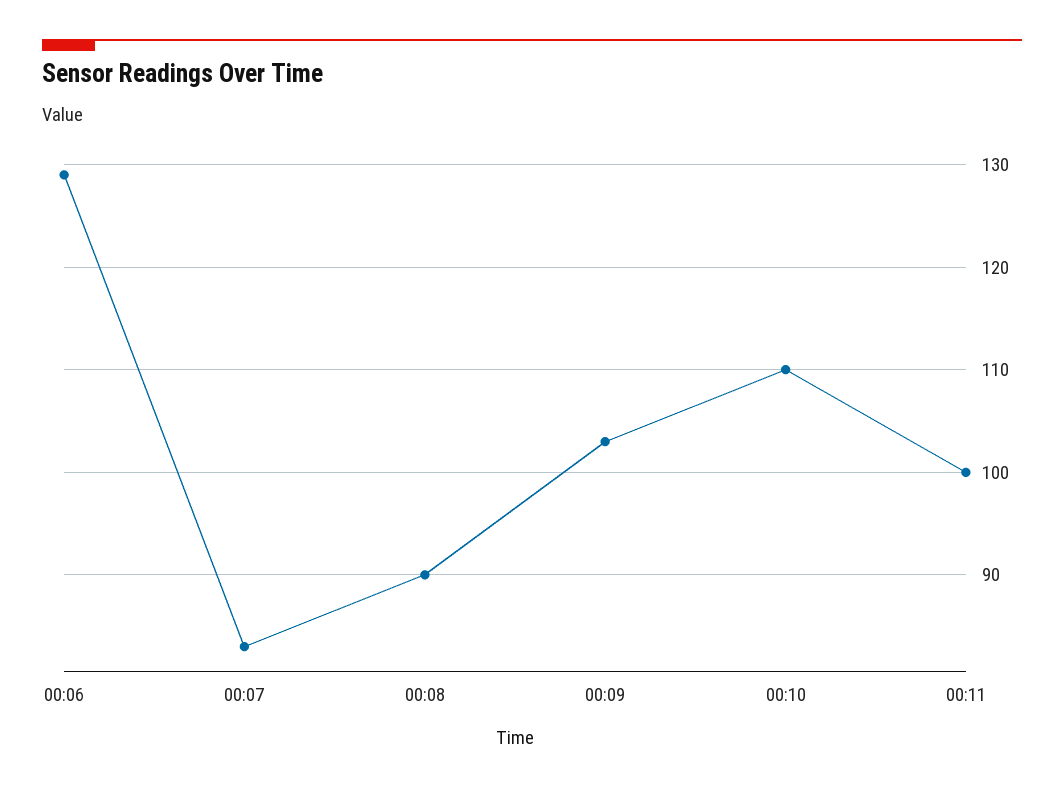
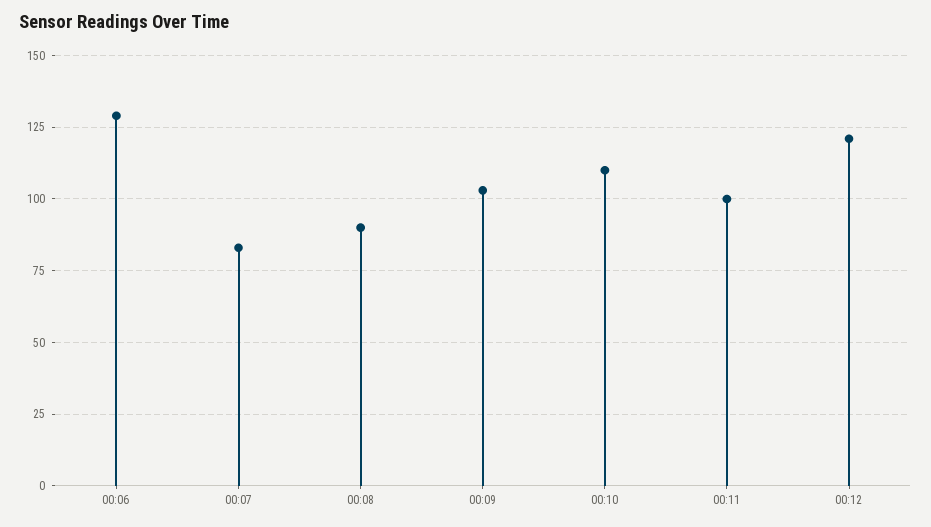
00:12: none -> 120

